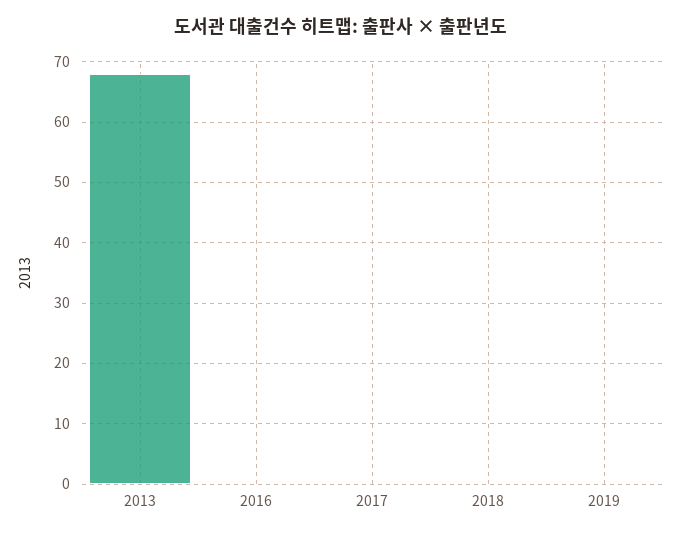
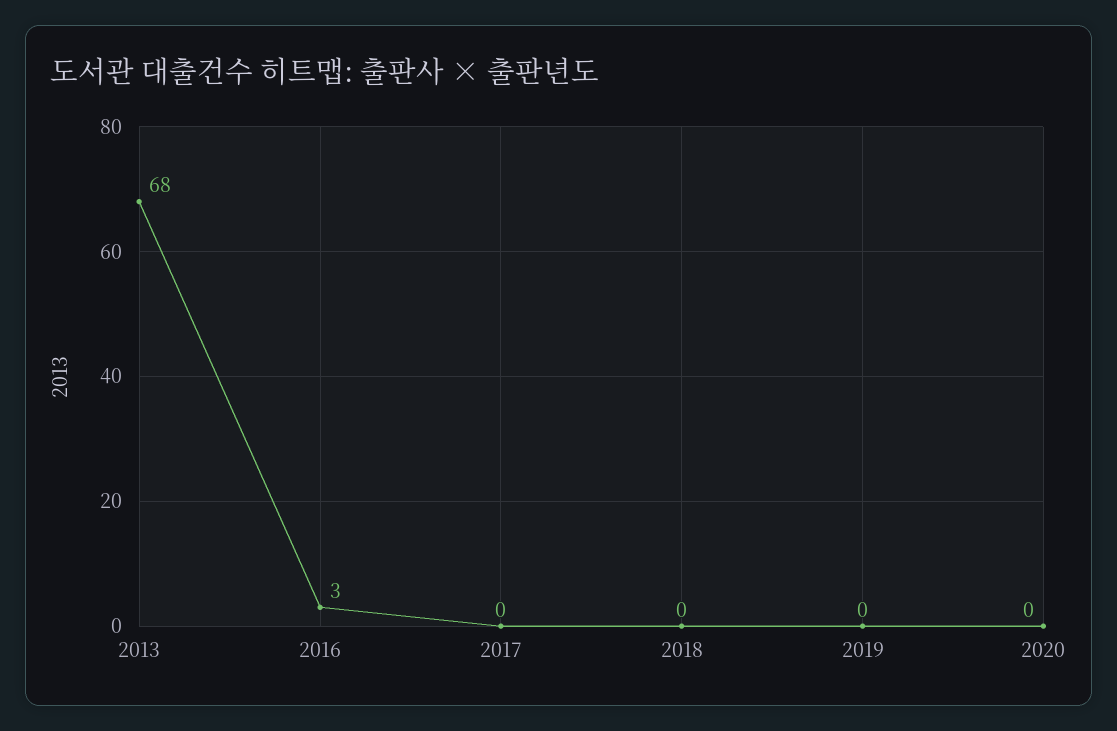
2016: 0 -> 3
2020: none -> 0

